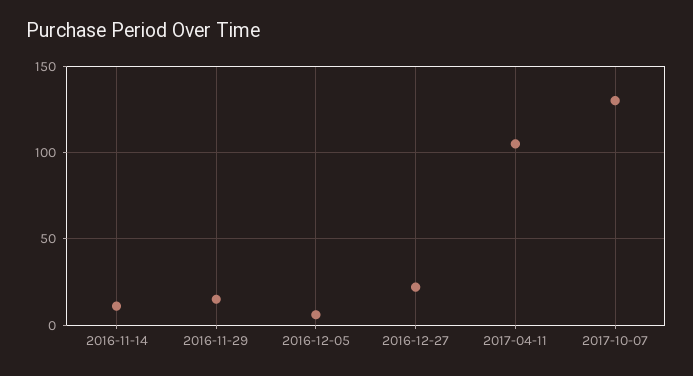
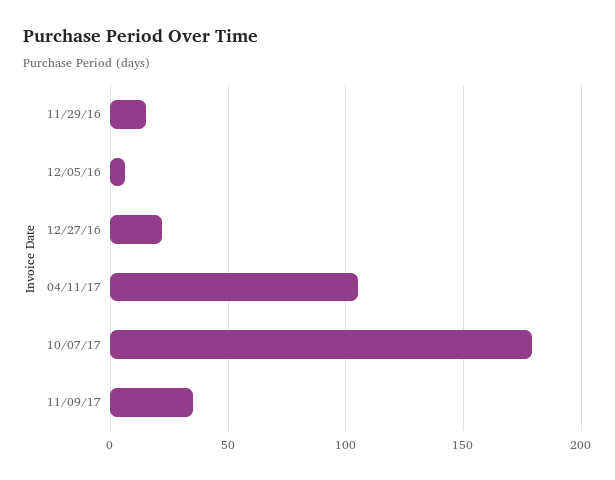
2016-11-14: 10 -> none
2017-10-07: 130 -> 180
11/09/17: none -> 35

